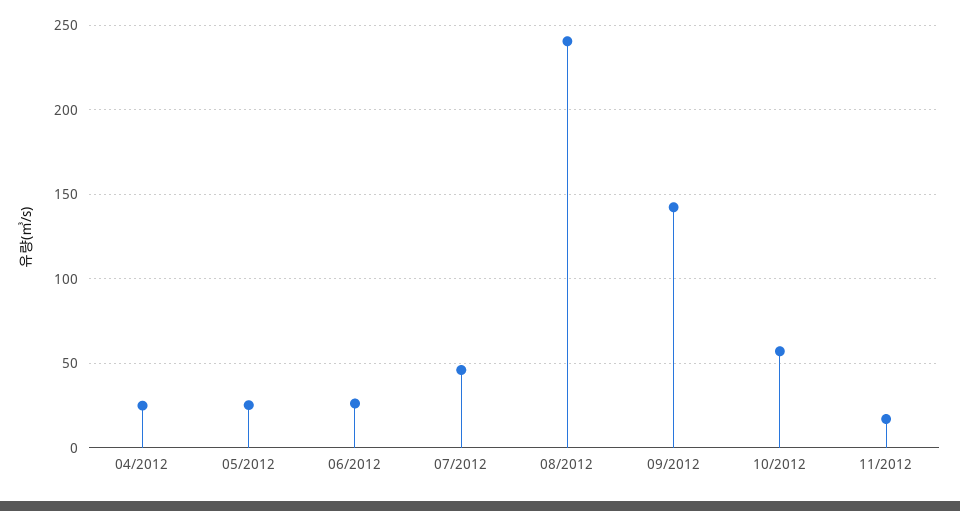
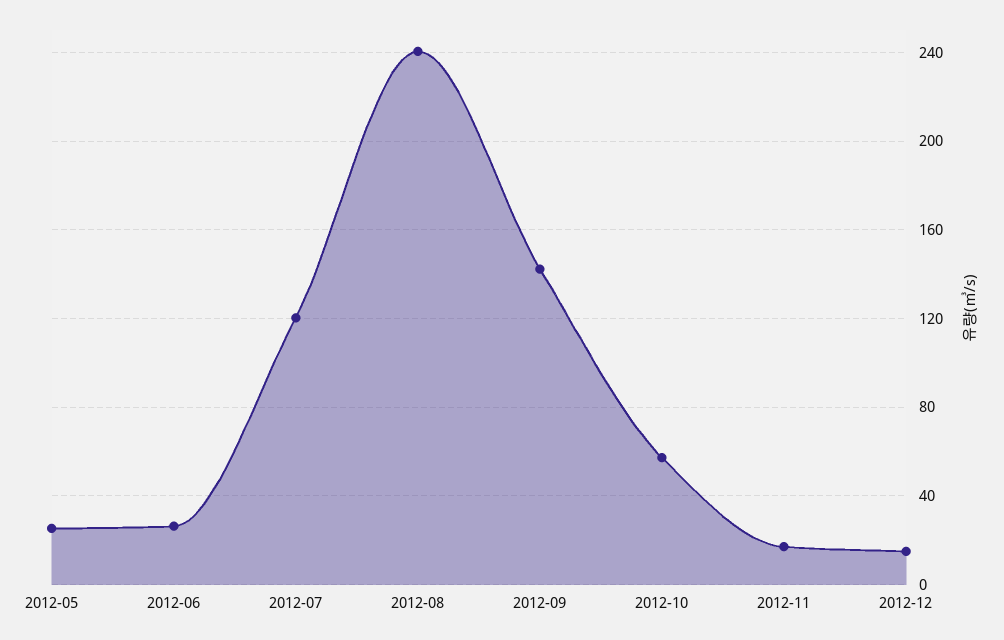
04/2012: 25 -> none
07/2012: 45 -> 120
2012-12: none -> 15

